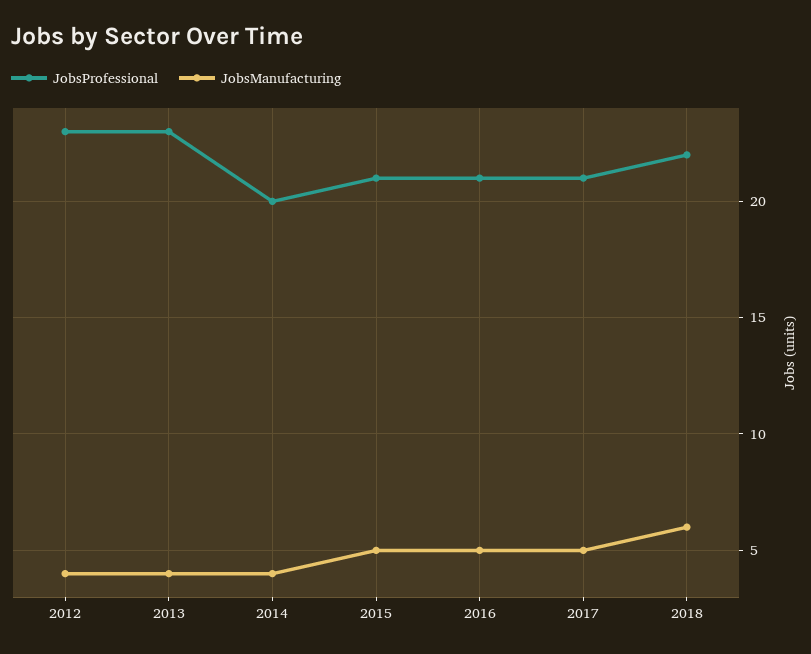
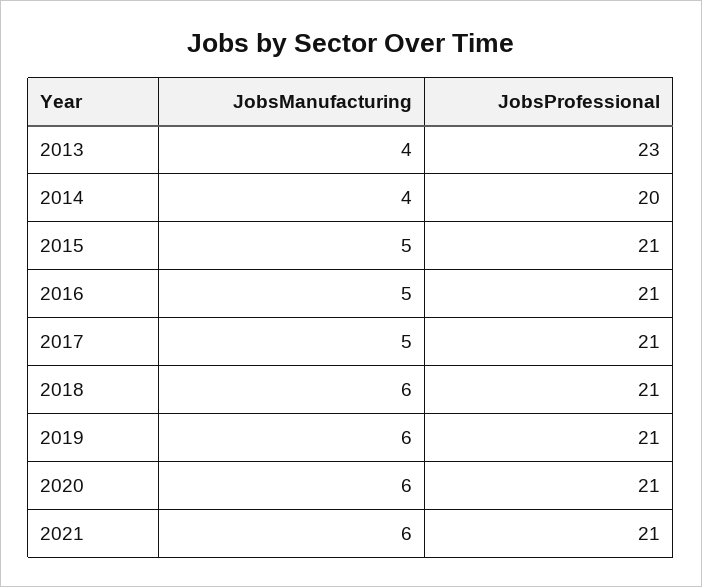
JobsProfessional, 2012: 23 -> none
JobsManufacturing, 2012: 4 -> none
JobsProfessional, 2018: 22 -> 21
JobsManufacturing, 2019: none -> 6
JobsProfessional, 2019: none -> 21
JobsManufacturing, 2020: none -> 6
JobsProfessional, 2020: none -> 21
JobsManufacturing, 2021: none -> 6
JobsProfessional, 2021: none -> 21

